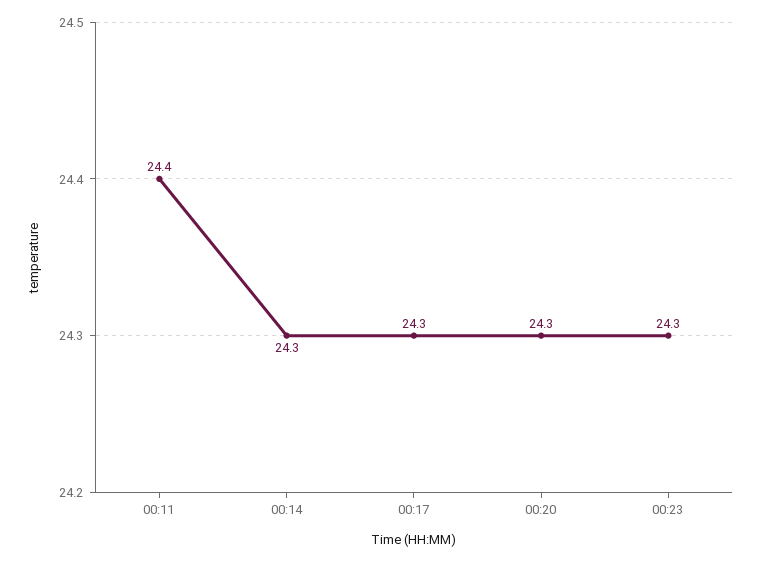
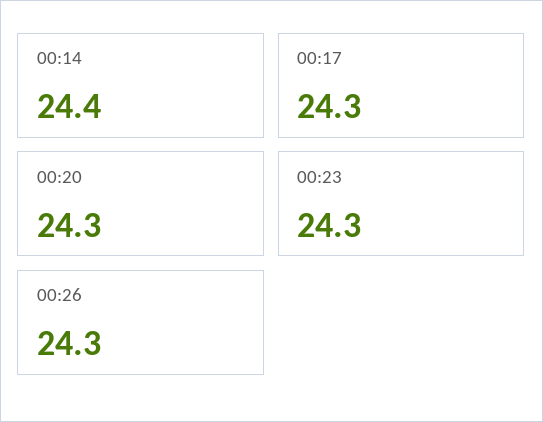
00:11: 24.4 -> none
00:14: 24.3 -> 24.4
00:26: none -> 24.3

